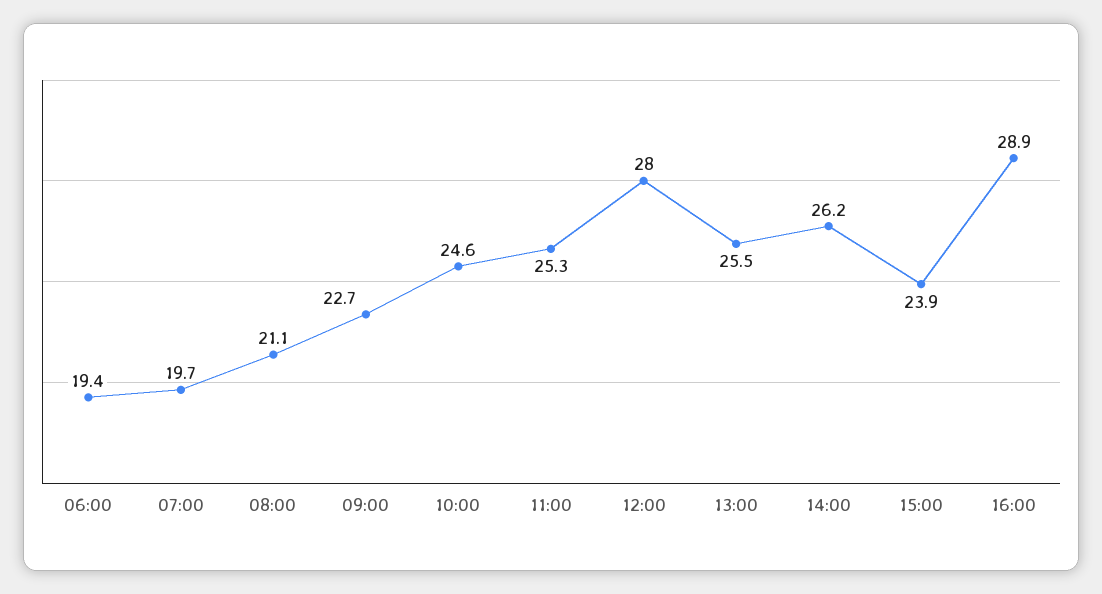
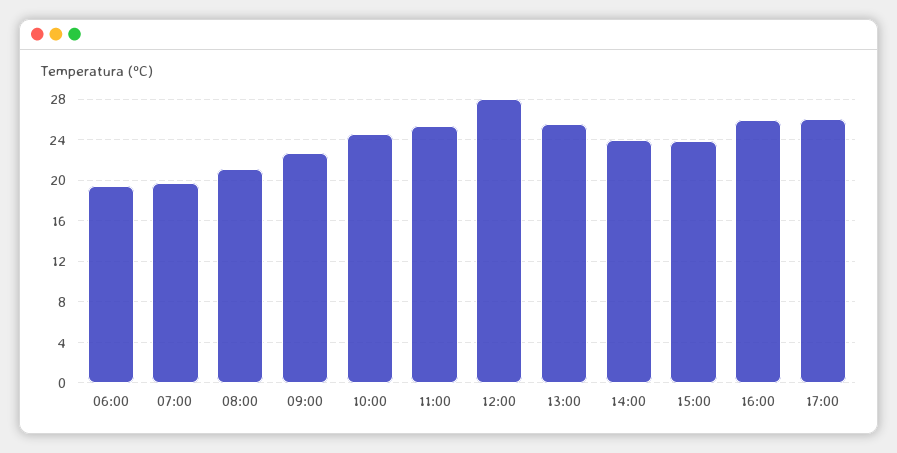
14:00: 26.2 -> 24
16:00: 28.9 -> 26
17:00: none -> 26

